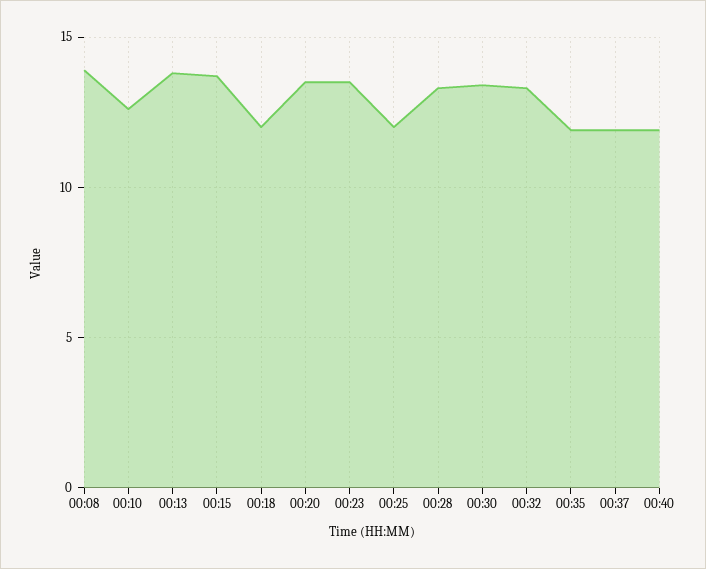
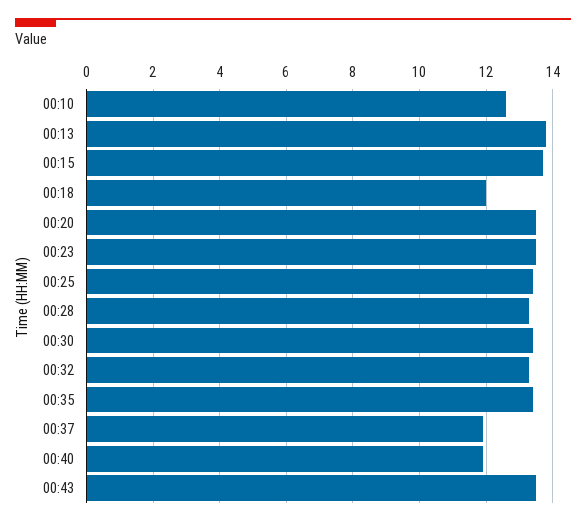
00:08: 14 -> none
00:25: 12 -> 13.5
00:35: 12 -> 13.5
00:43: none -> 13.5

